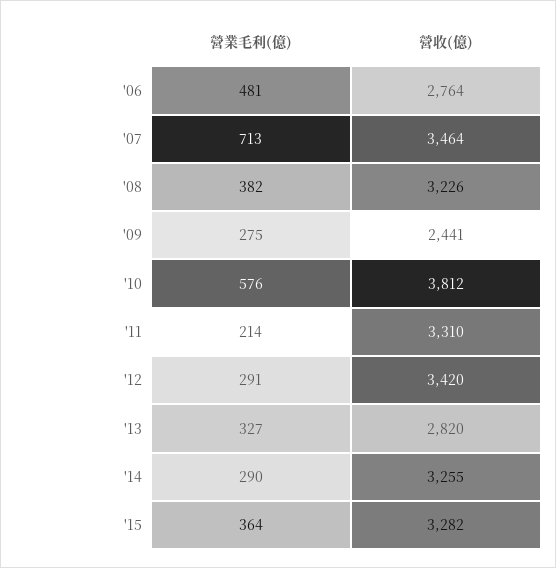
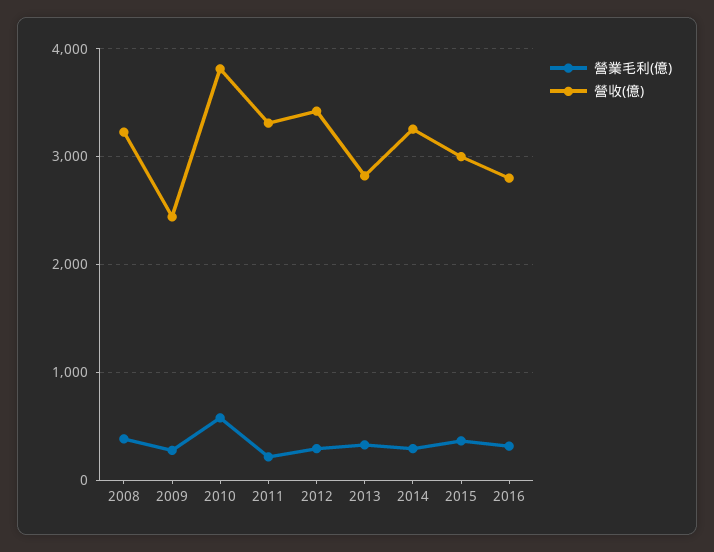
營業毛利(億), '06: 481 -> none
營收(億), '06: 2764 -> none
營業毛利(億), '07: 713 -> none
營收(億), '07: 3464 -> none
營收(億), '15: 3282 -> 3000
營業毛利(億), 2016: none -> 300
營收(億), 2016: none -> 2800

